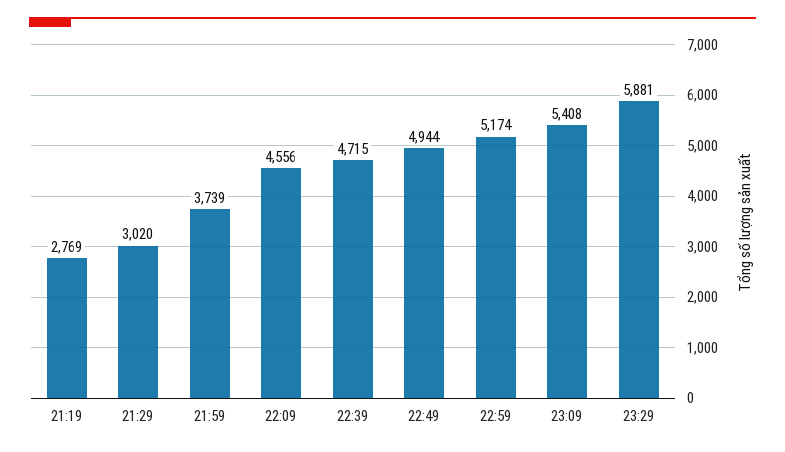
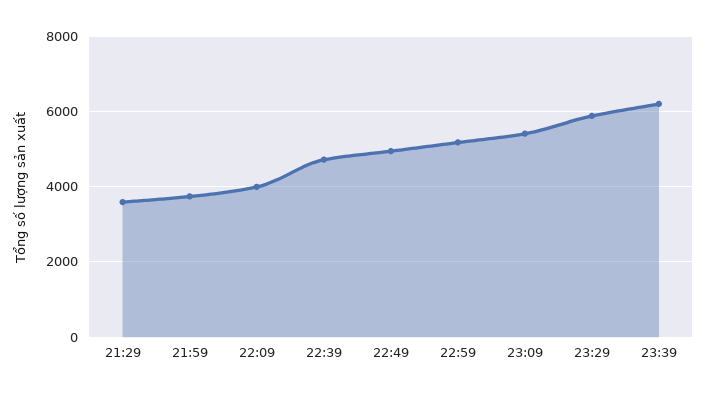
21:19: 2769 -> none
21:29: 3020 -> 3600
22:09: 4556 -> 4000
23:39: none -> 6200

